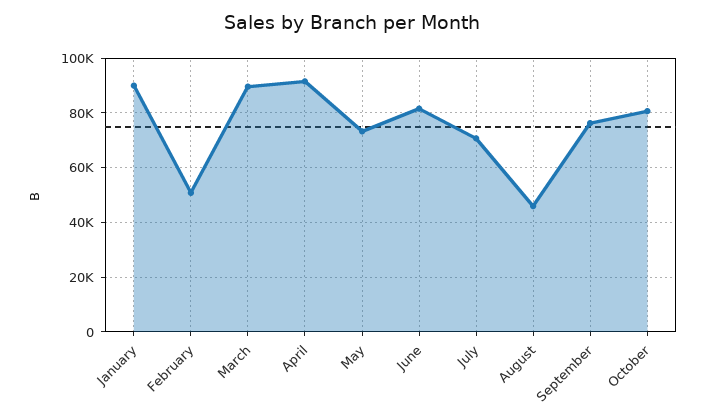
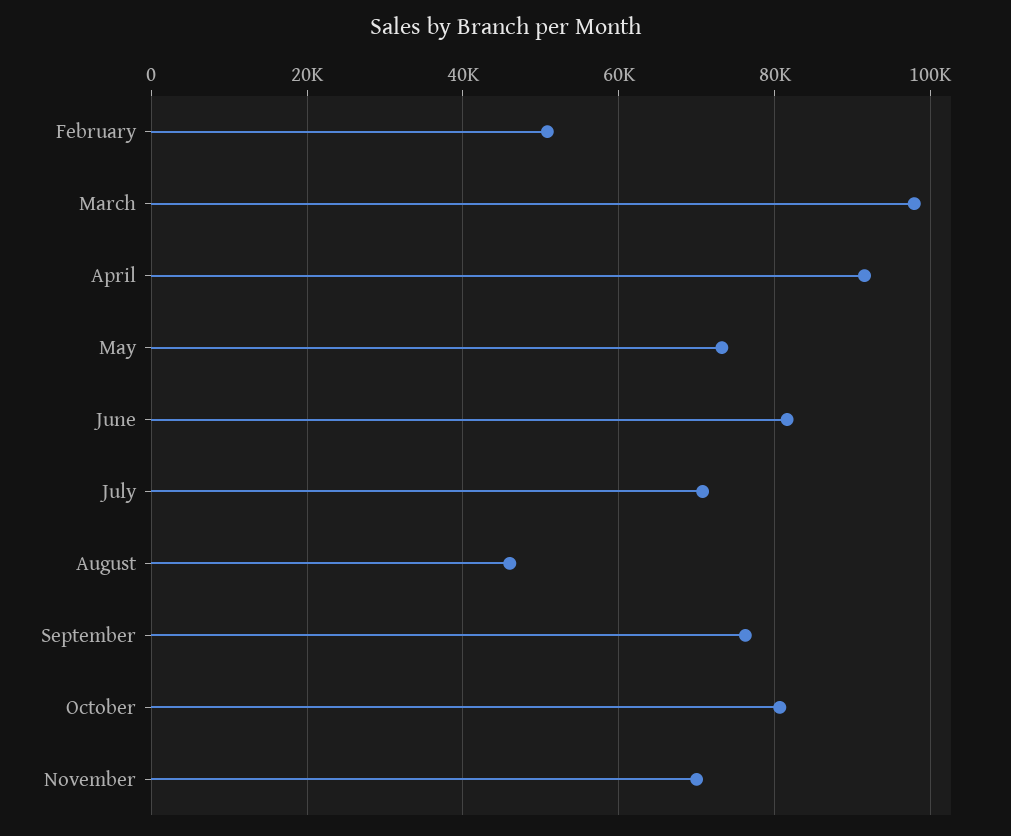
January: 90000 -> none
March: 90000 -> 98000
November: none -> 70000

